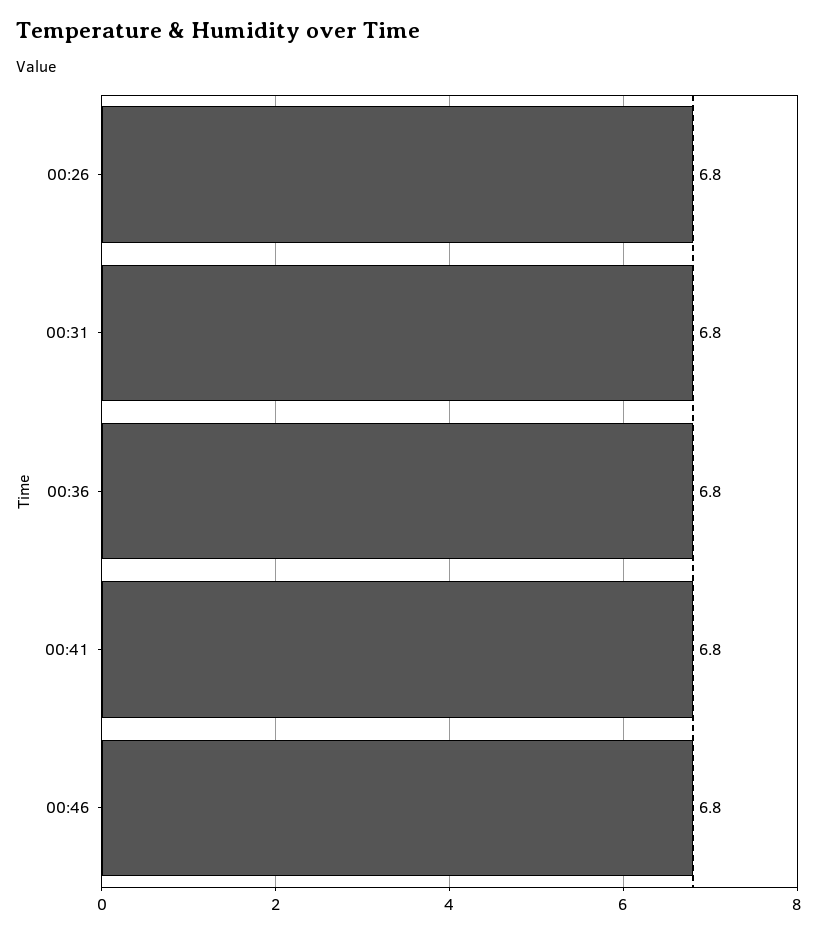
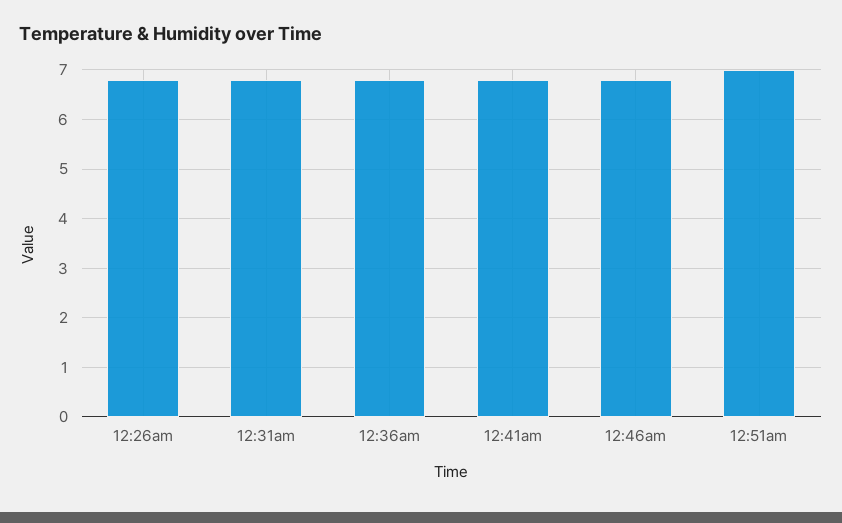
12:51am: none -> 7

